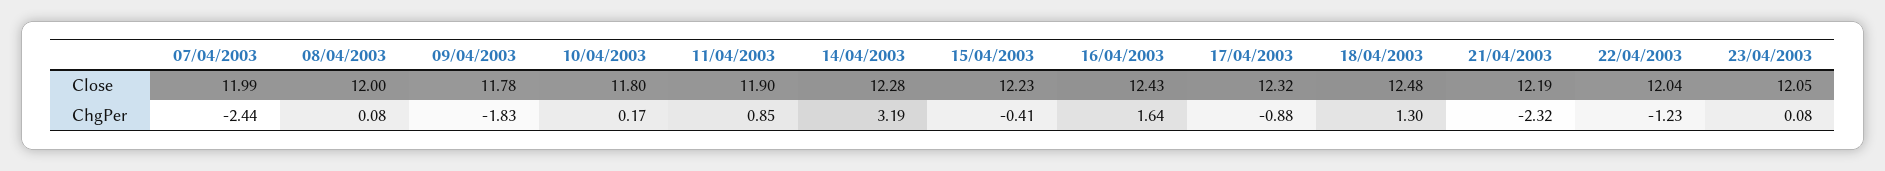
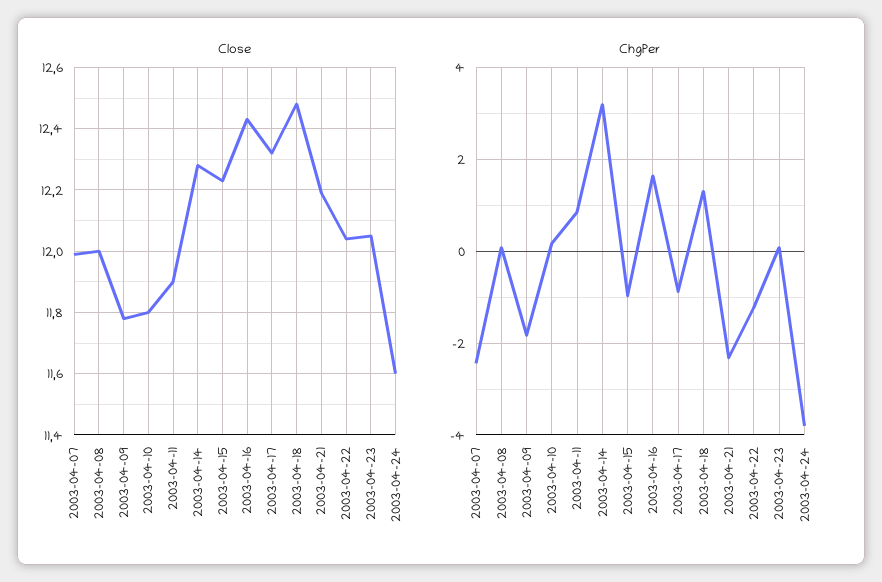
ChgPer, 15/04/2003: -0.41 -> -1
Close, 2003-04-24: none -> 11.6
ChgPer, 2003-04-24: none -> -3.8

